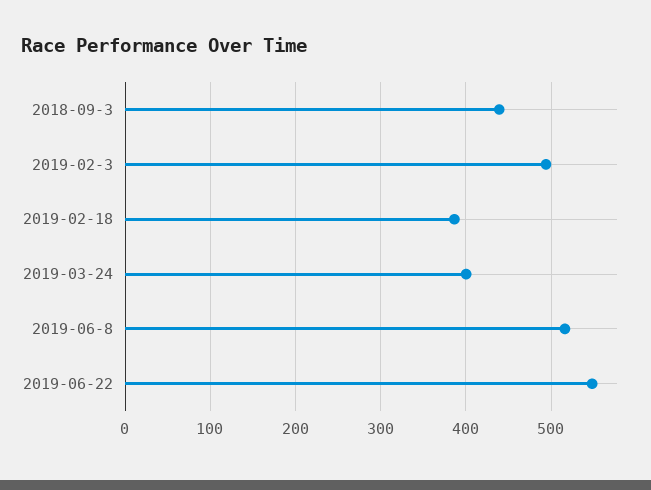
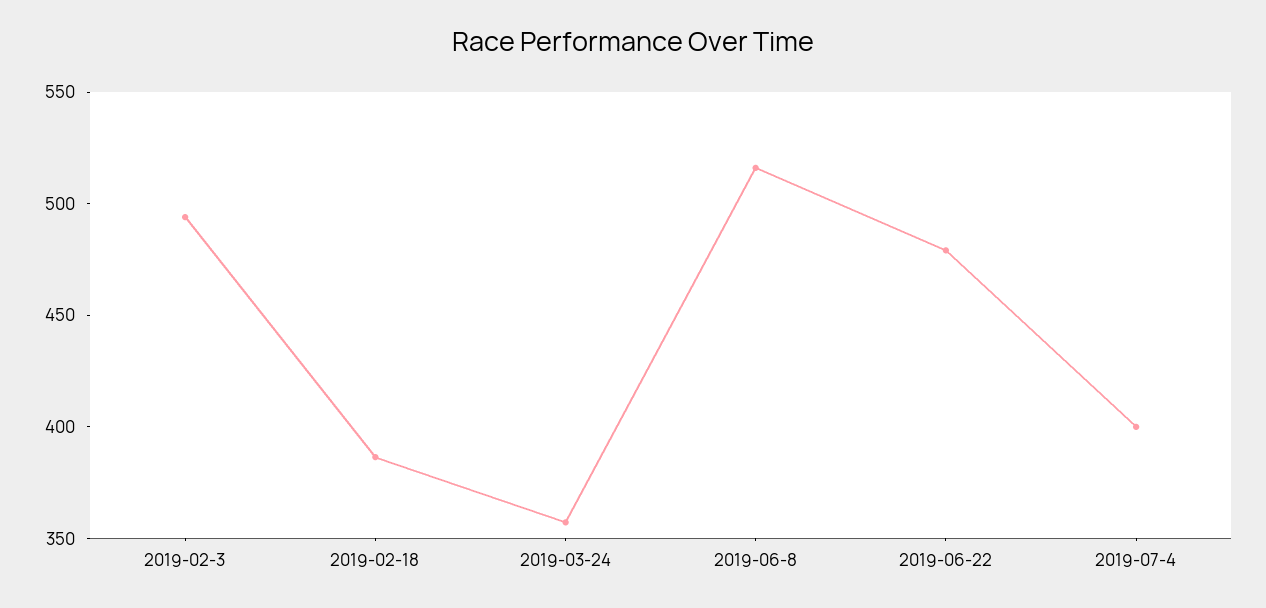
2018-09-3: 440 -> none
2019-03-24: 400 -> 360
2019-06-22: 550 -> 480
2019-07-4: none -> 400

